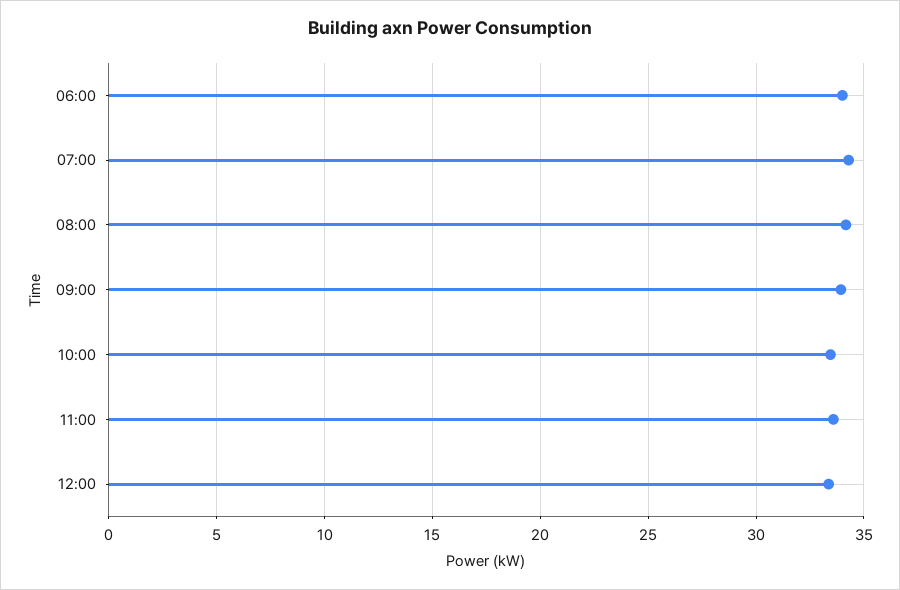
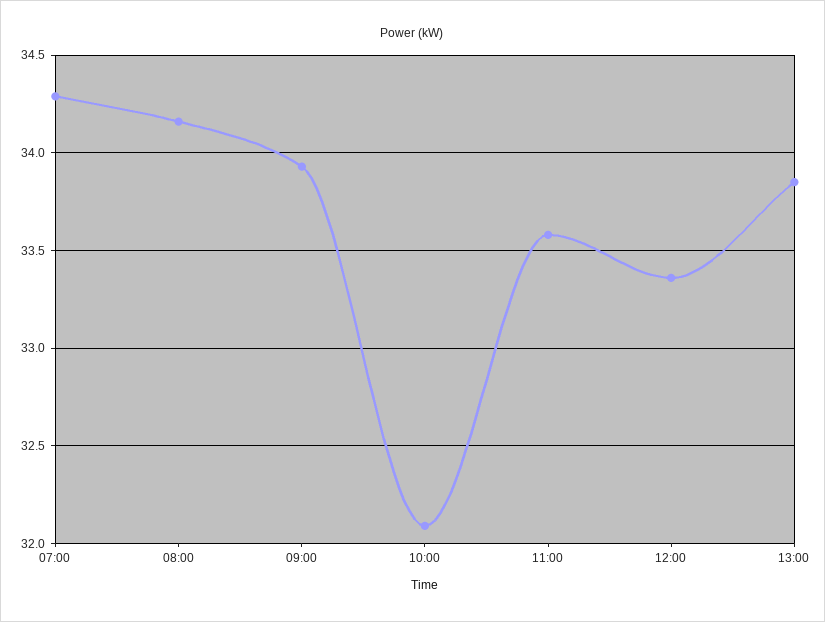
06:00: 34 -> none
10:00: 33.5 -> 32.1
13:00: none -> 33.85

